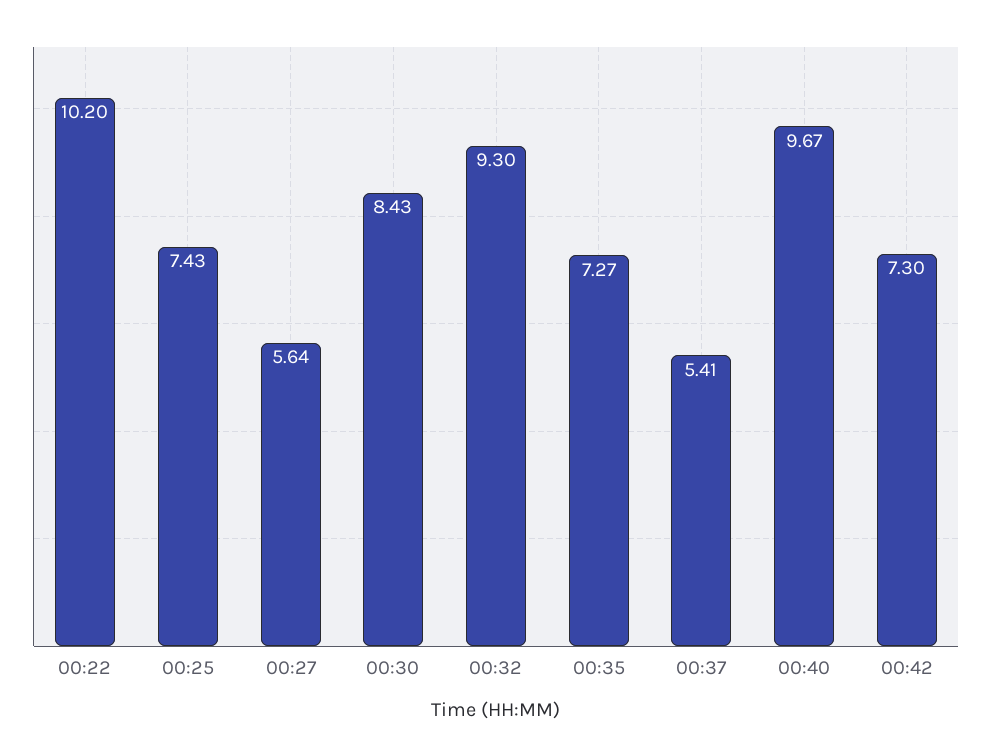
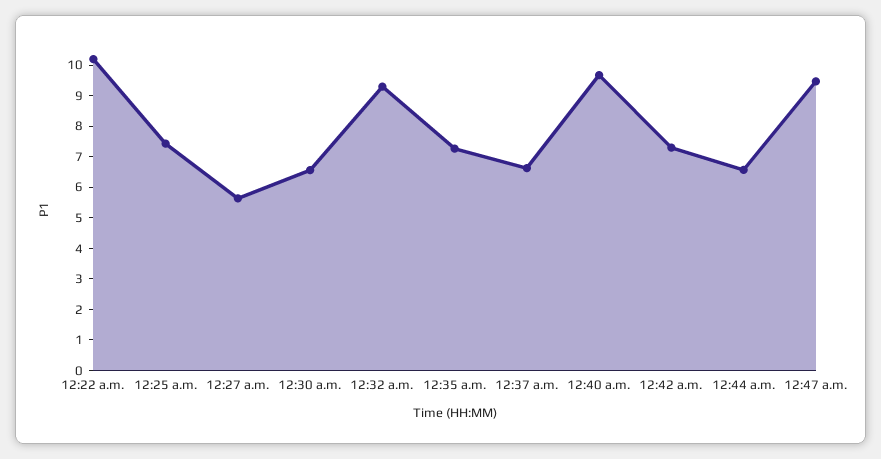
00:30: 8.43 -> 6.5
00:37: 5.41 -> 6.5
12:44 a.m.: none -> 6.5
12:47 a.m.: none -> 9.5

